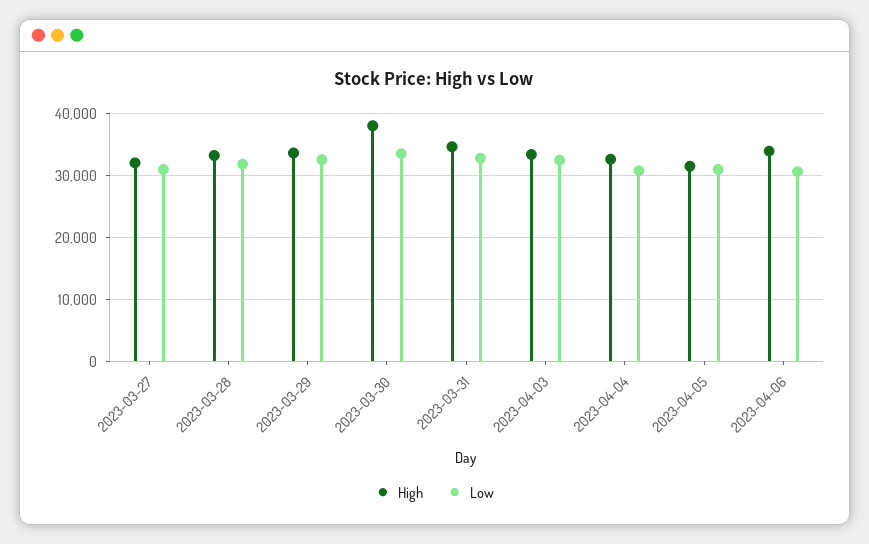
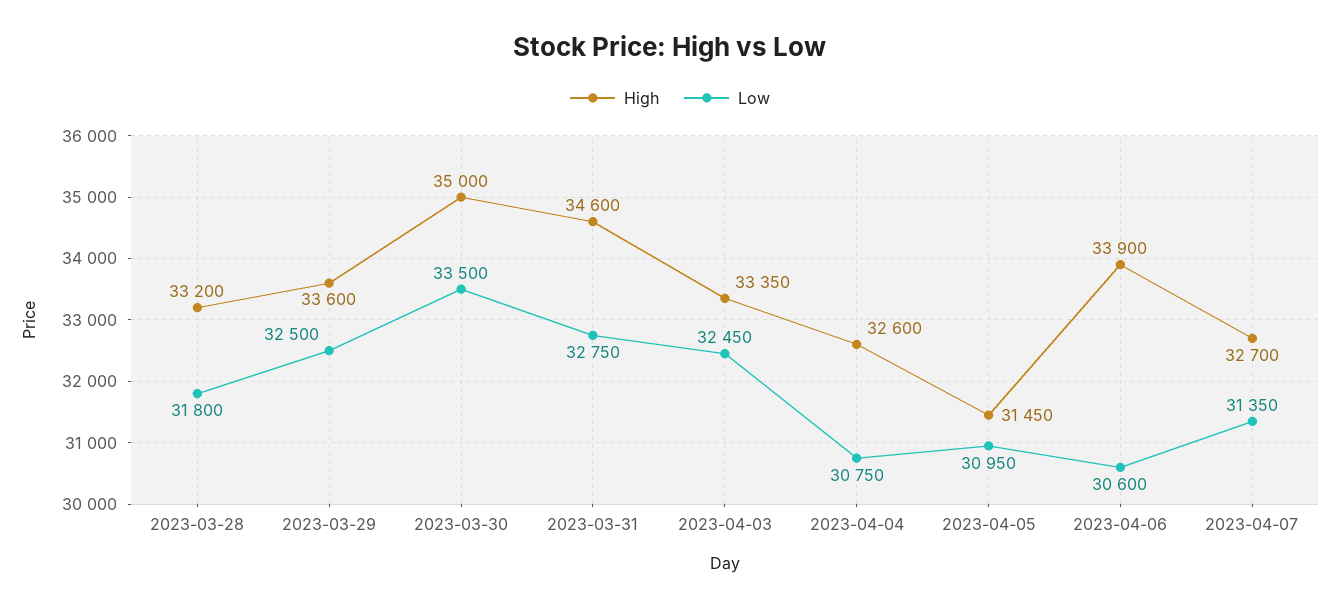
High, 2023-03-27: 32000 -> none
Low, 2023-03-27: 31000 -> none
High, 2023-03-30: 38000 -> 35000
High, 2023-04-07: none -> 32700
Low, 2023-04-07: none -> 31350

